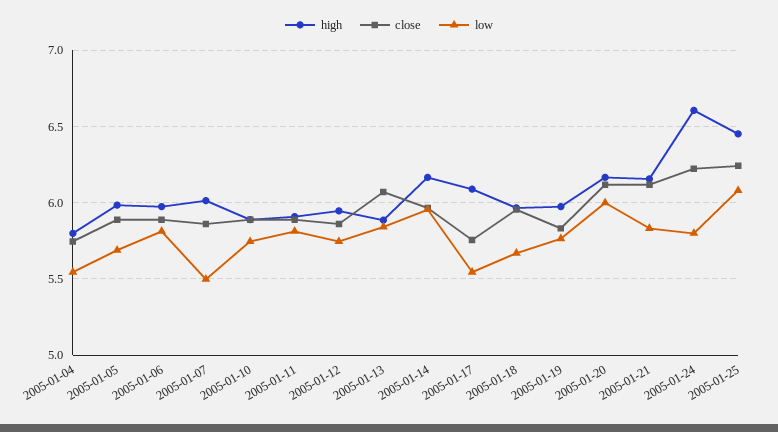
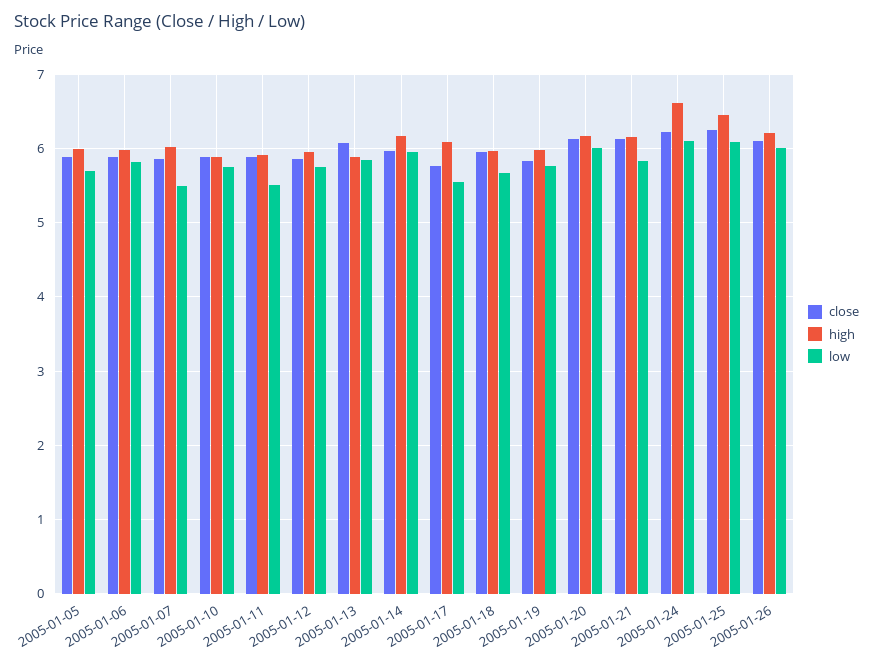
high, 2005-01-04: 5.8 -> none
close, 2005-01-04: 5.75 -> none
low, 2005-01-04: 5.55 -> none
low, 2005-01-11: 5.8 -> 5.5
low, 2005-01-24: 5.8 -> 6.1
close, 2005-01-26: none -> 6.1
high, 2005-01-26: none -> 6.2
low, 2005-01-26: none -> 6

